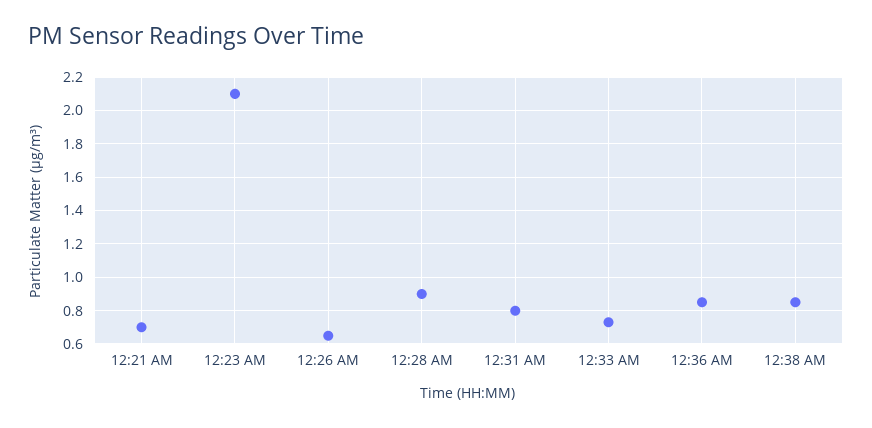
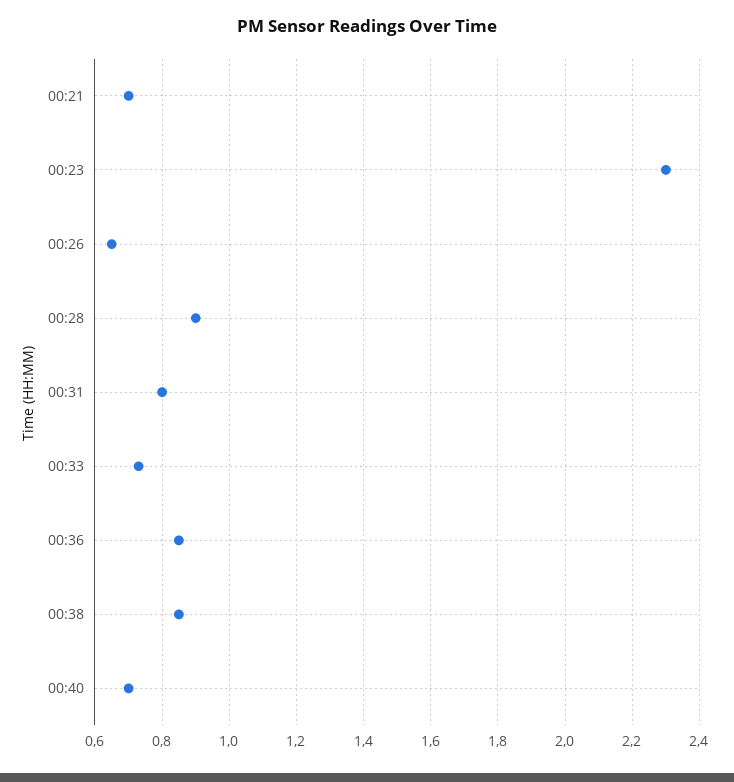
12:23 AM: 2.1 -> 2.3
00:40: none -> 0.7

